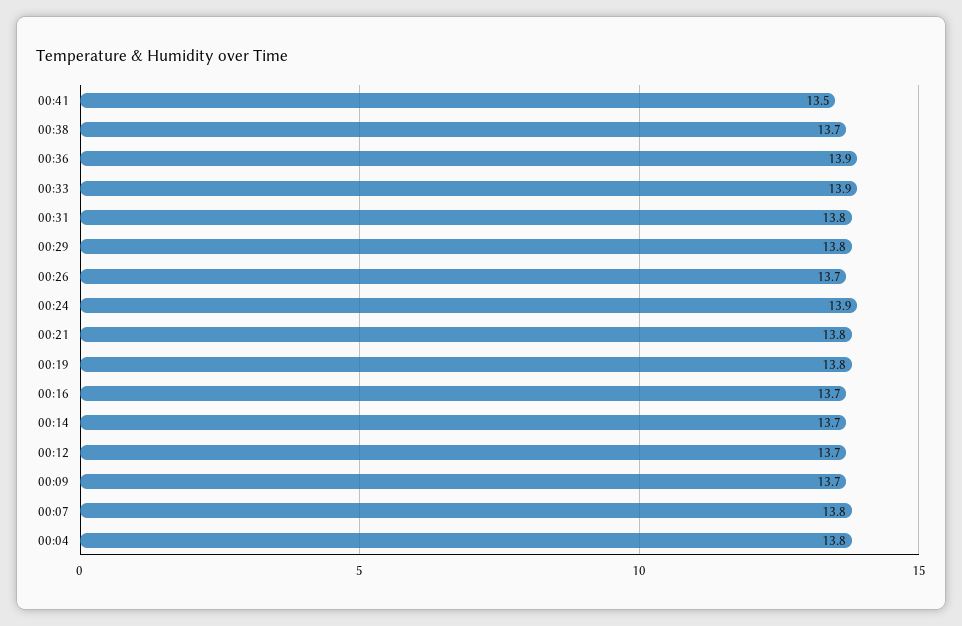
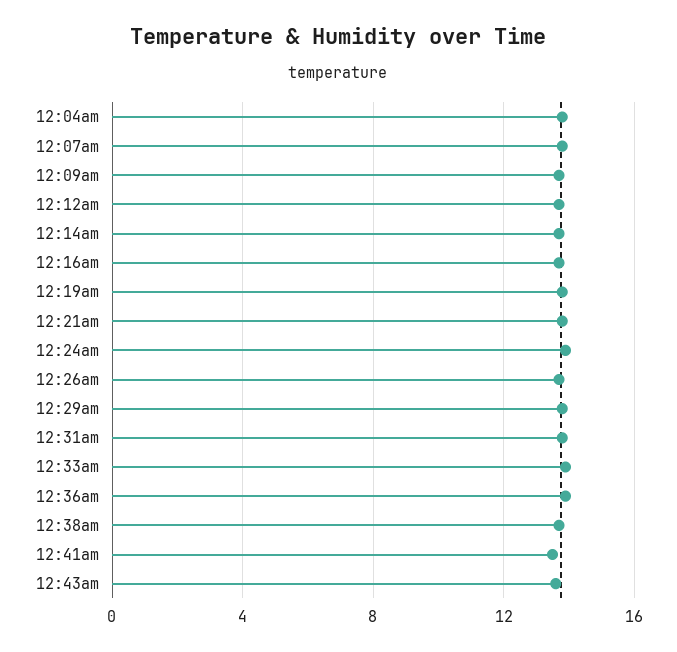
12:43am: none -> 13.5

